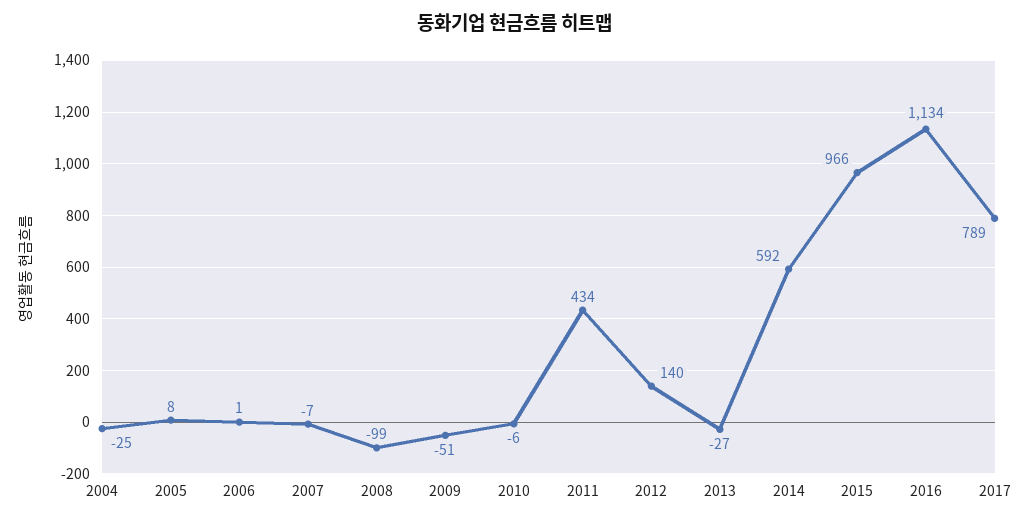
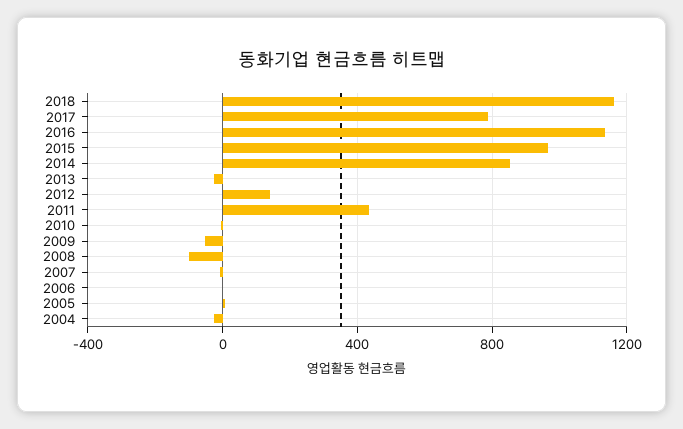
2014: 592 -> 850
2018: none -> 1150

